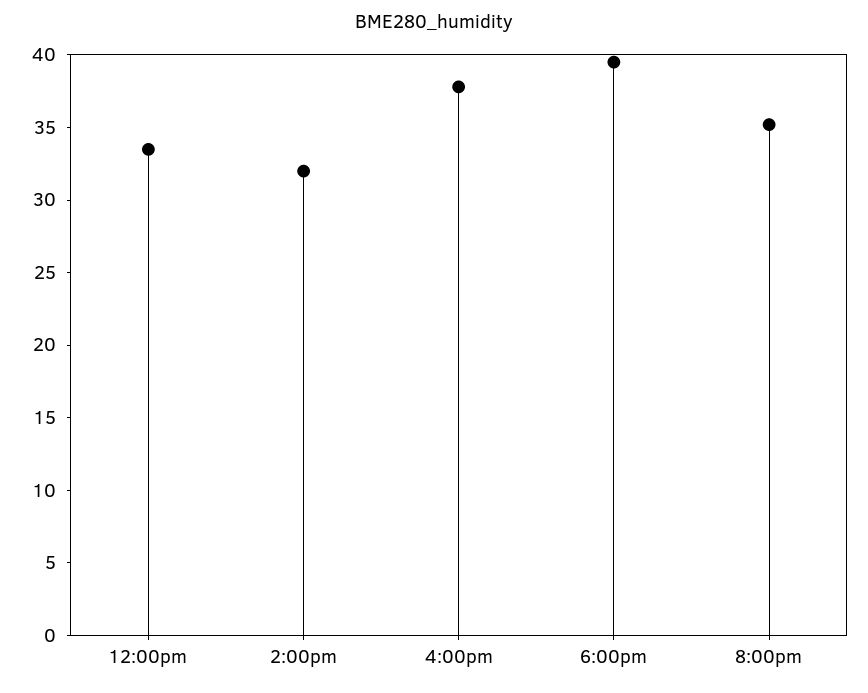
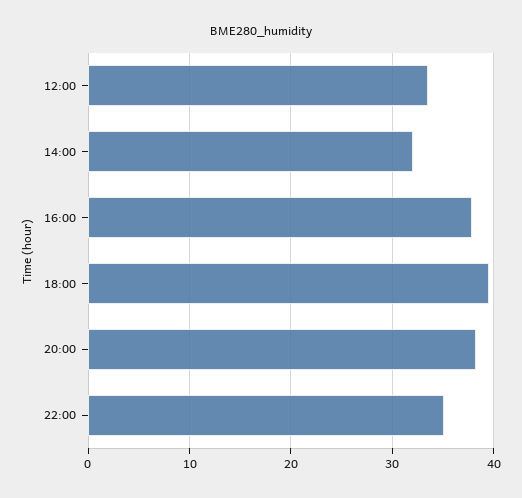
8:00pm: 35 -> 38
22:00: none -> 35

